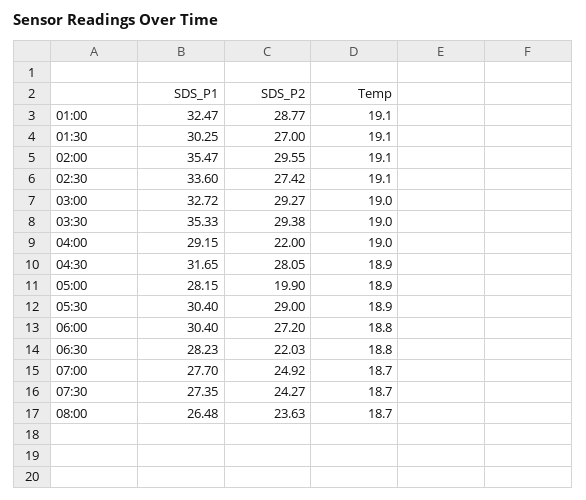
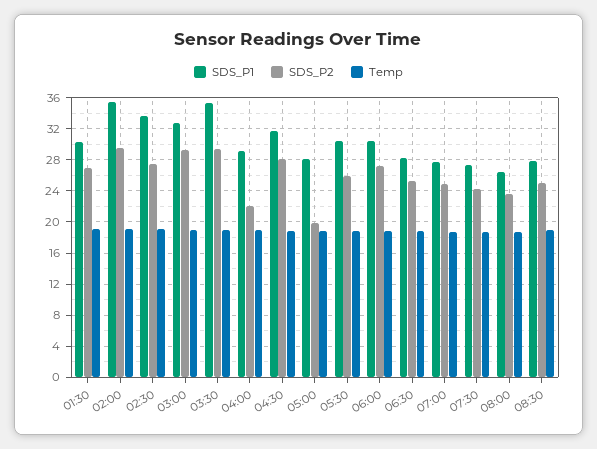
SDS_P1, 01:00: 32.47 -> none
SDS_P2, 01:00: 28.77 -> none
Temp, 01:00: 19.1 -> none
SDS_P2, 05:30: 29 -> 26
SDS_P2, 06:30: 22.03 -> 25
SDS_P1, 08:30: none -> 28
SDS_P2, 08:30: none -> 25
Temp, 08:30: none -> 19

